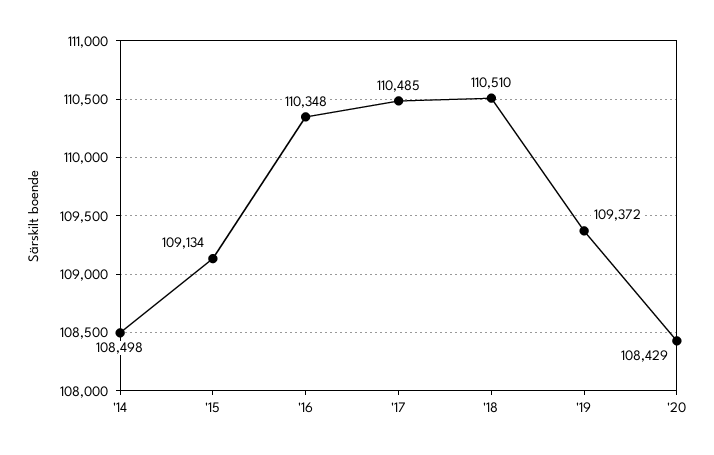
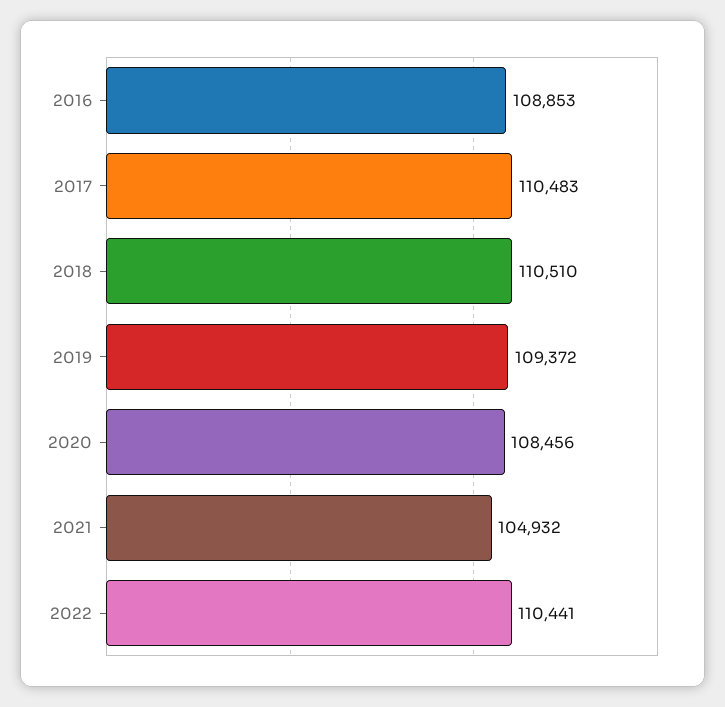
'14: 108498 -> none
'15: 109134 -> none
'16: 110348 -> 108853
'17: 110485 -> 110483
'20: 108429 -> 108456
2021: none -> 104932
2022: none -> 110441

